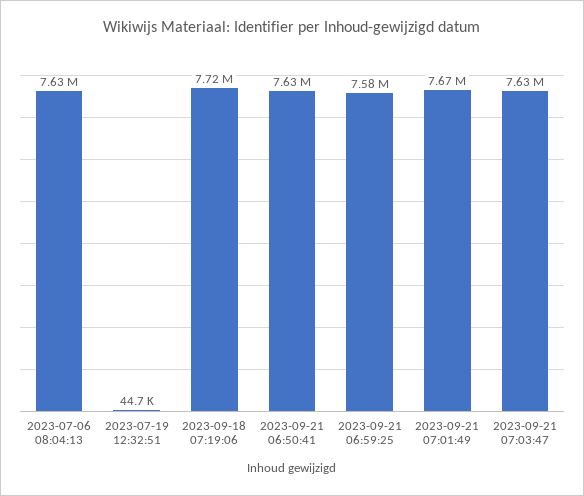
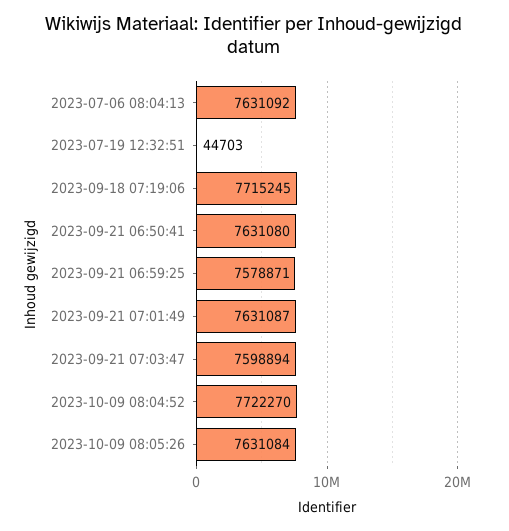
2023-09-21 07:01:49: 7670000 -> 7631087
2023-09-21 07:03:47: 7630000 -> 7598894
2023-10-09 08:04:52: none -> 7722270
2023-10-09 08:05:26: none -> 7631084

